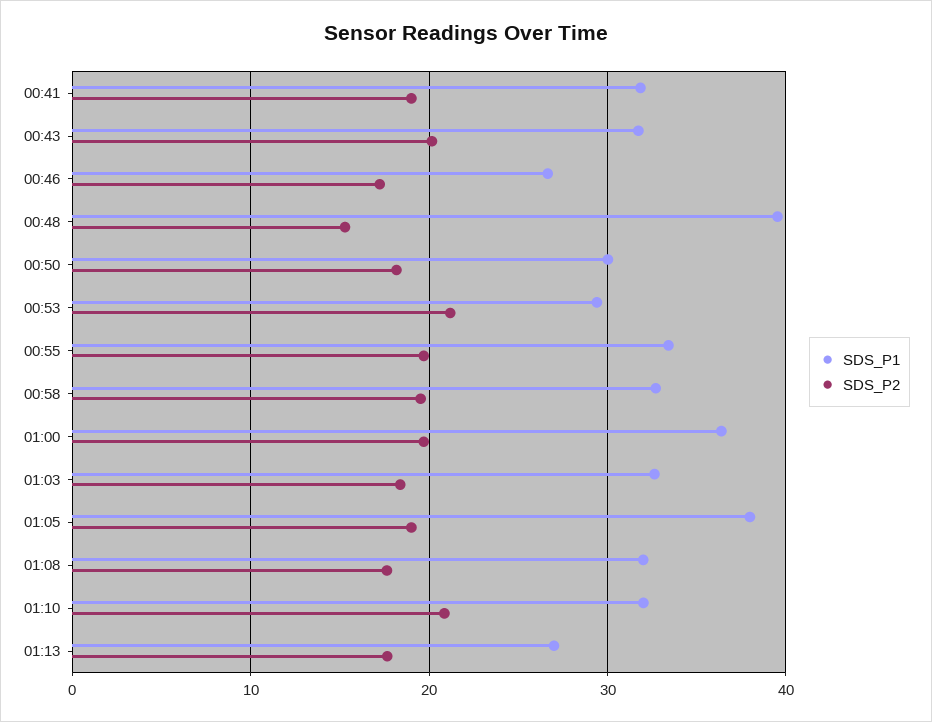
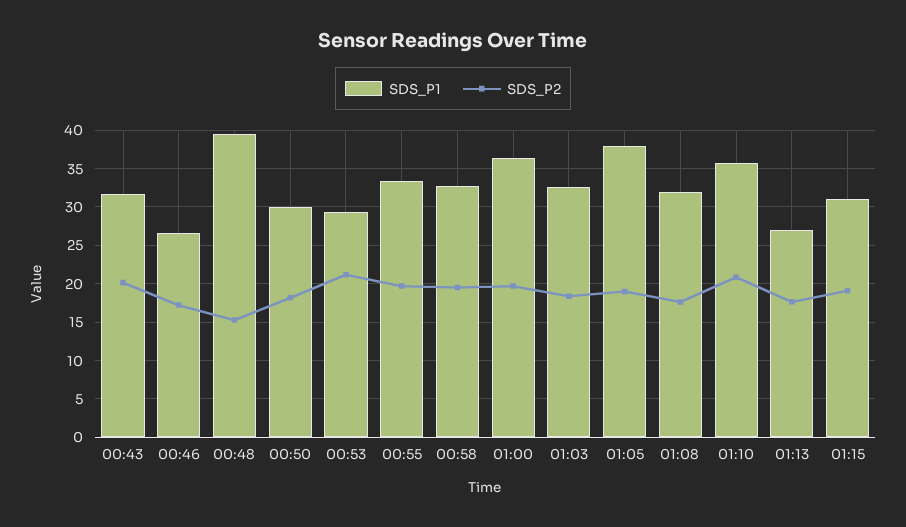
SDS_P1, 00:41: 32 -> none
SDS_P2, 00:41: 19 -> none
SDS_P1, 01:10: 32 -> 36
SDS_P1, 01:15: none -> 31
SDS_P2, 01:15: none -> 19

